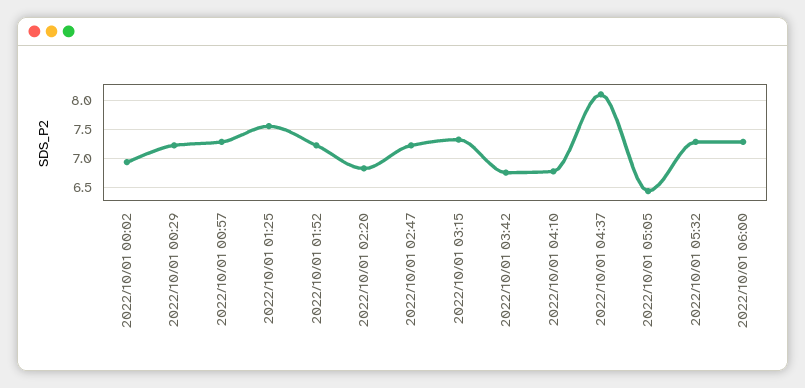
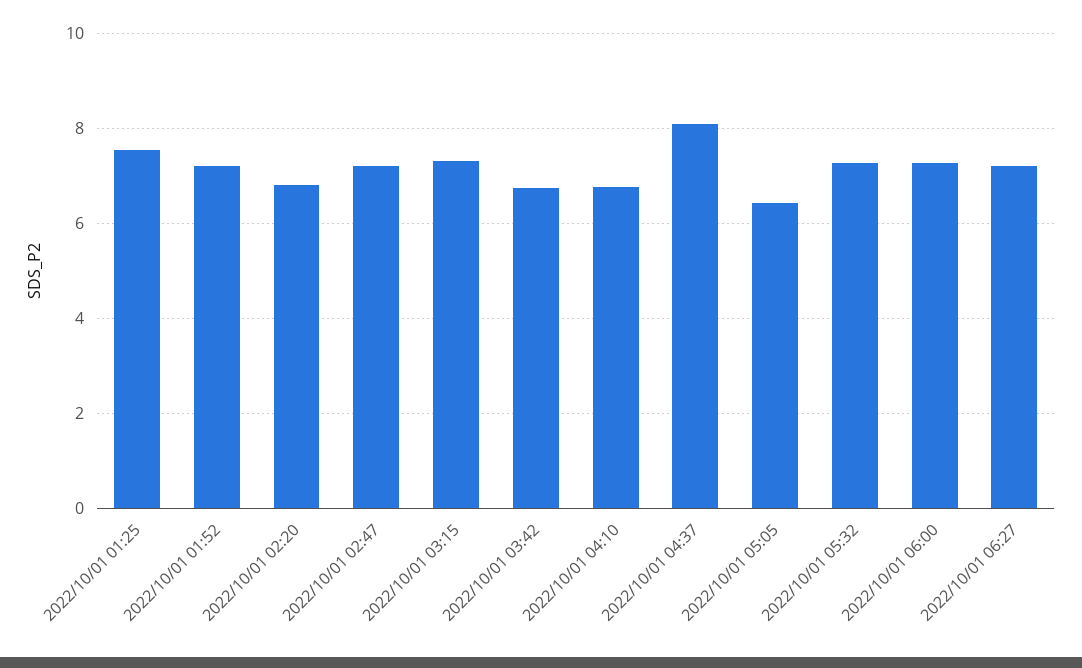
2022/10/01 00:02: 7 -> none
2022/10/01 00:29: 7.25 -> none
2022/10/01 00:57: 7.25 -> none
2022/10/01 06:27: none -> 7.2

